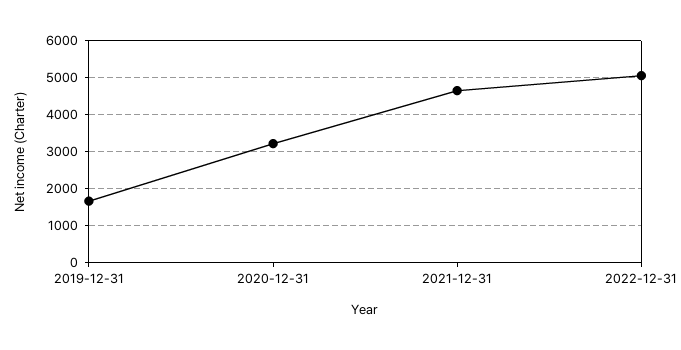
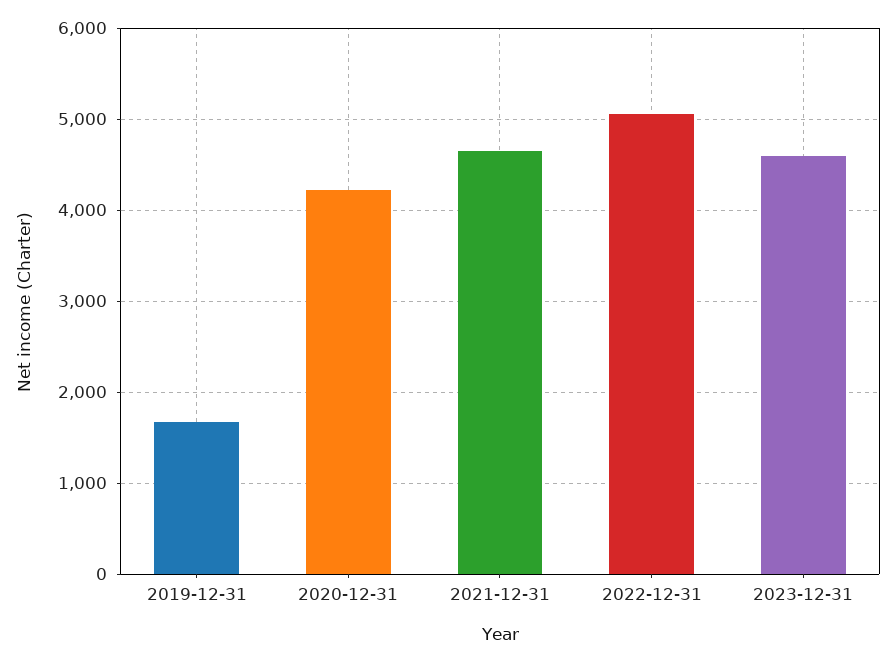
2020-12-31: 3200 -> 4200
2023-12-31: none -> 4600

